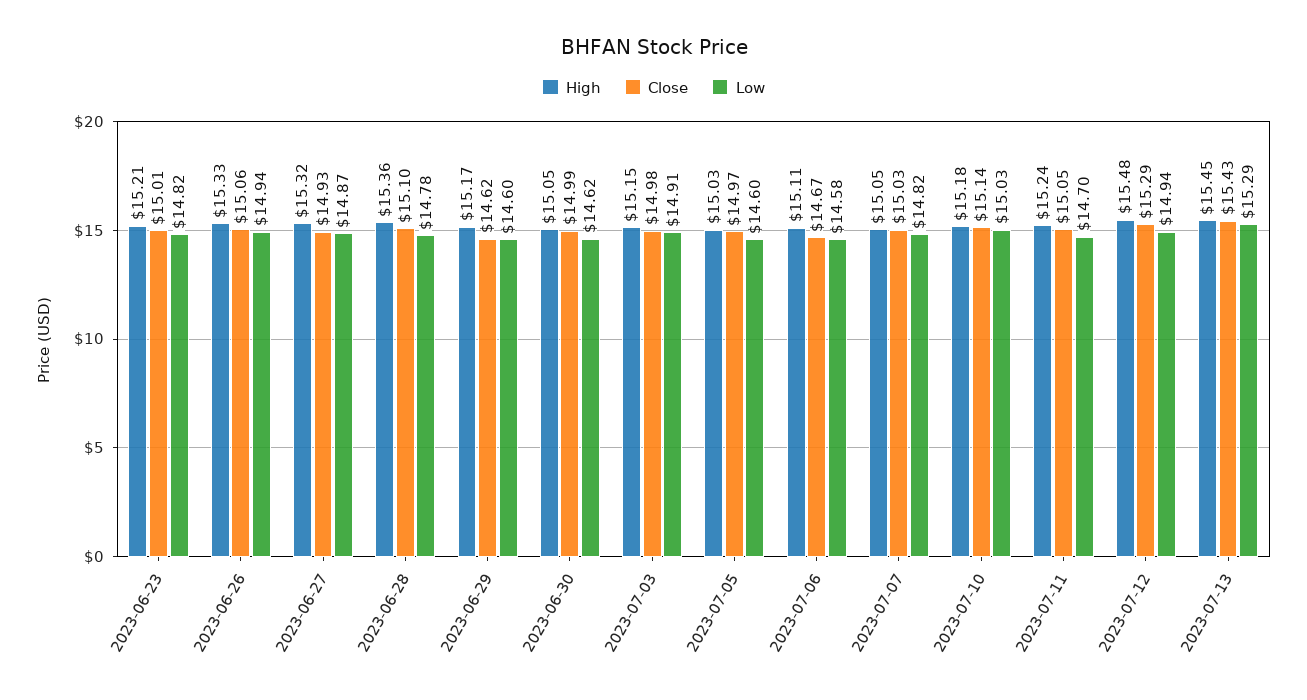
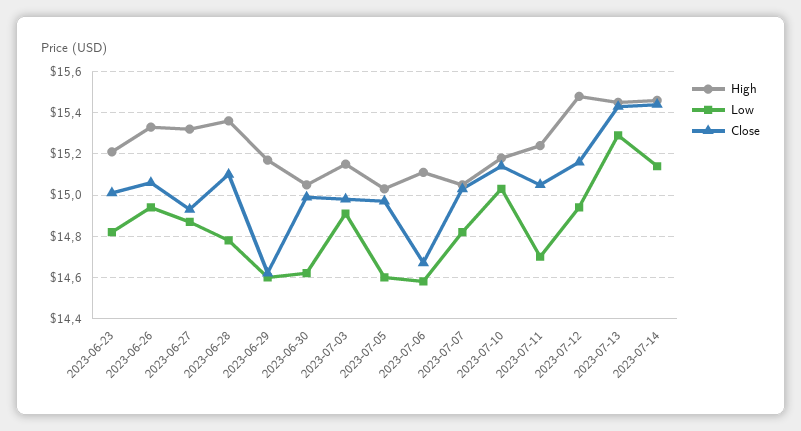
Close, 2023-07-12: 15.29 -> 15.15
High, 2023-07-14: none -> 15.45
Low, 2023-07-14: none -> 15.15
Close, 2023-07-14: none -> 15.45

